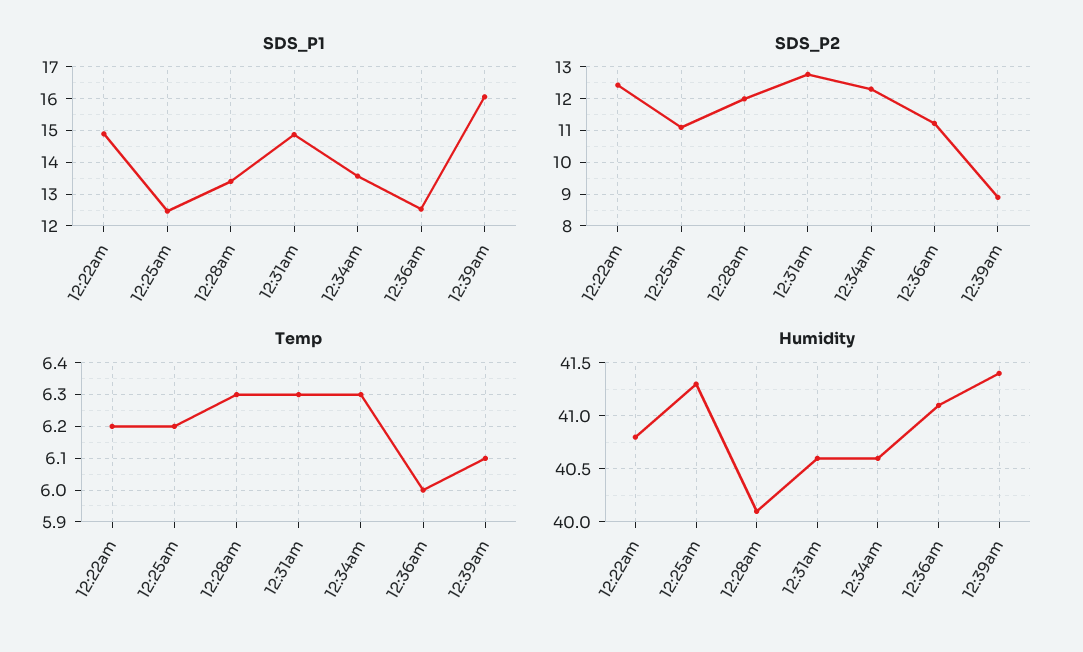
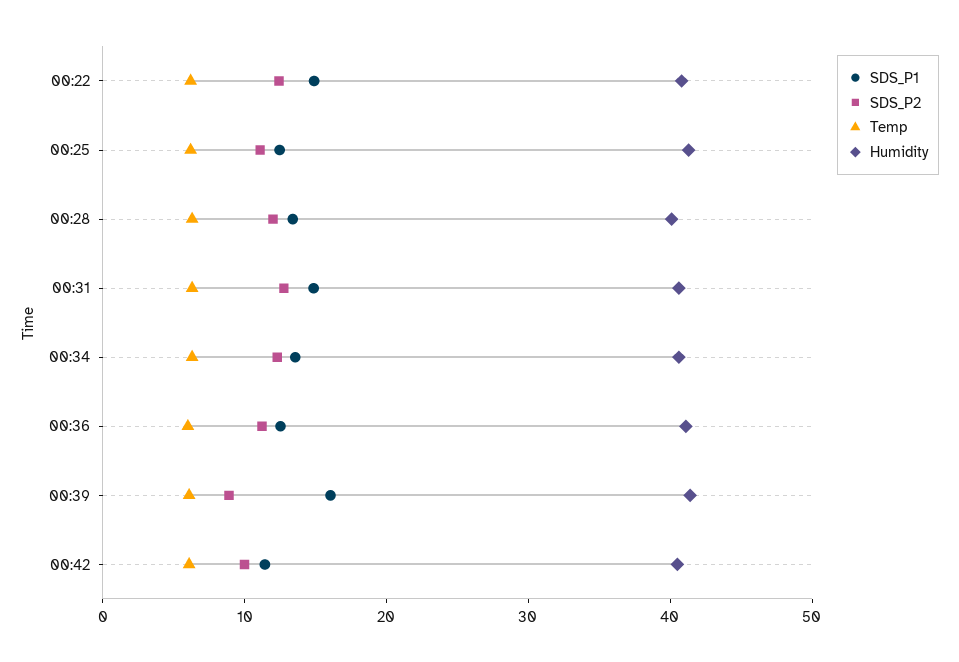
SDS_P1, 00:42: none -> 12
SDS_P2, 00:42: none -> 10
Temp, 00:42: none -> 6
Humidity, 00:42: none -> 40

